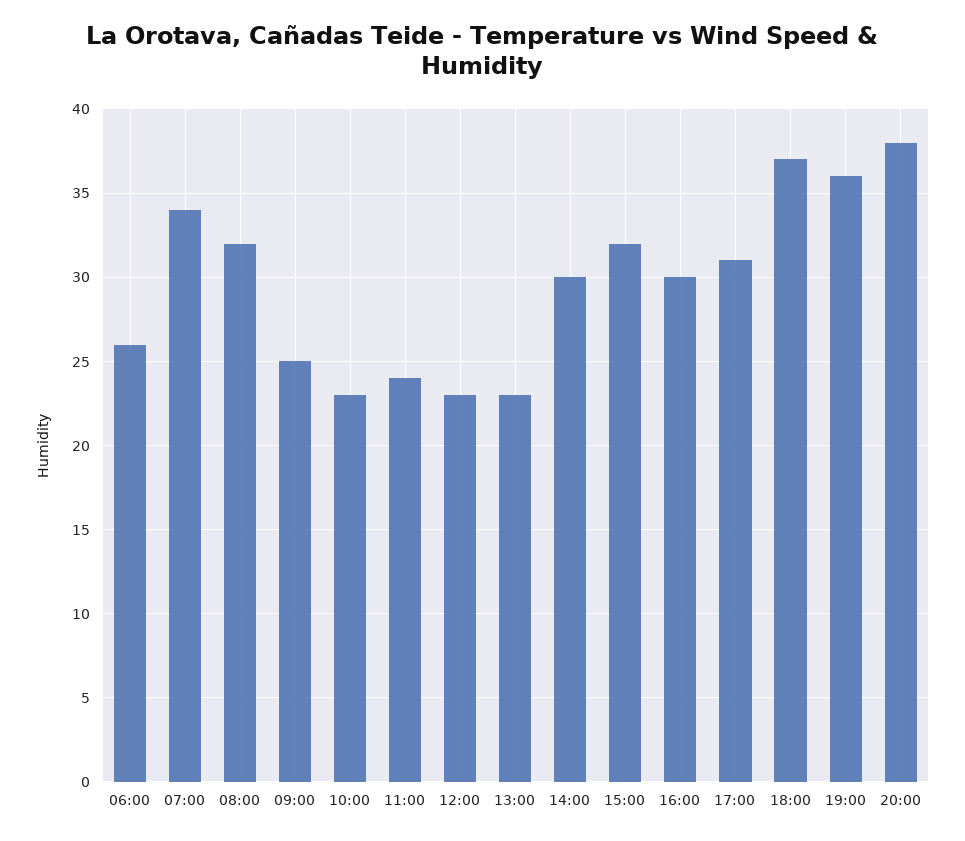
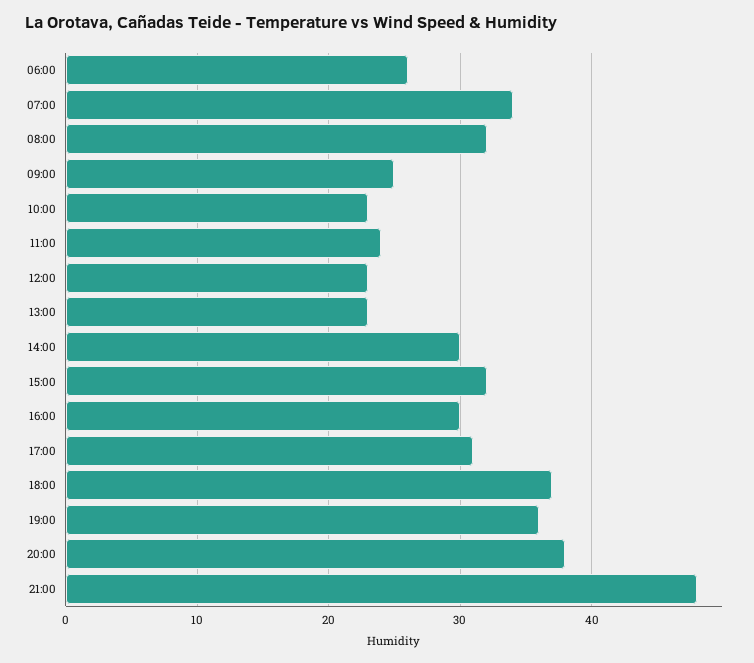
21:00: none -> 48

